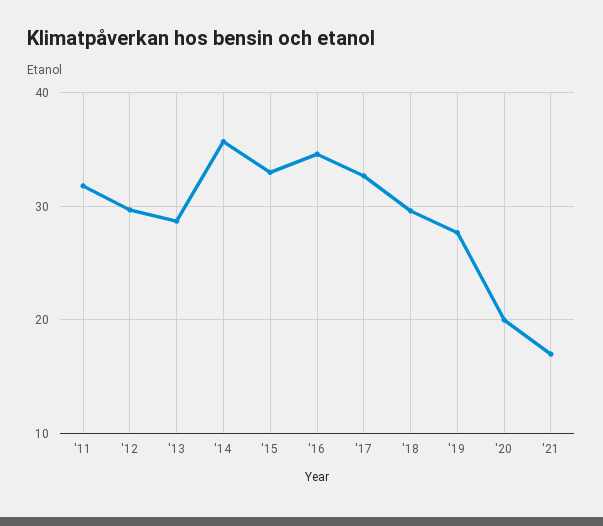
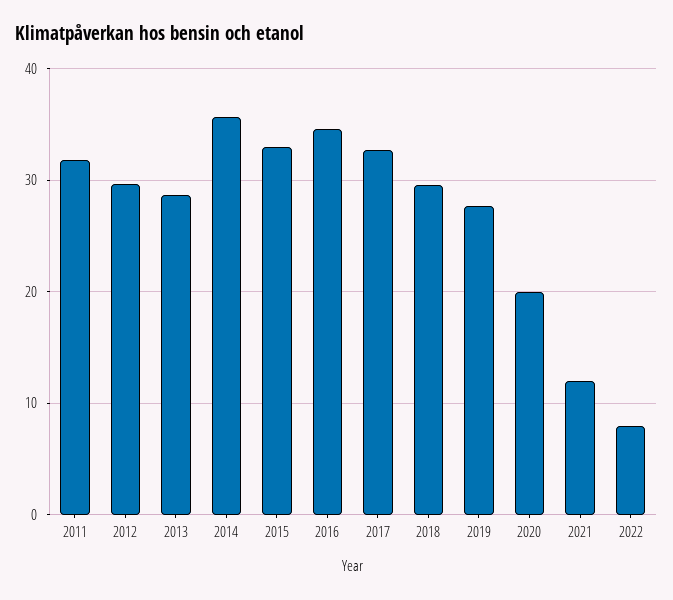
'21: 17 -> 12
2022: none -> 8

